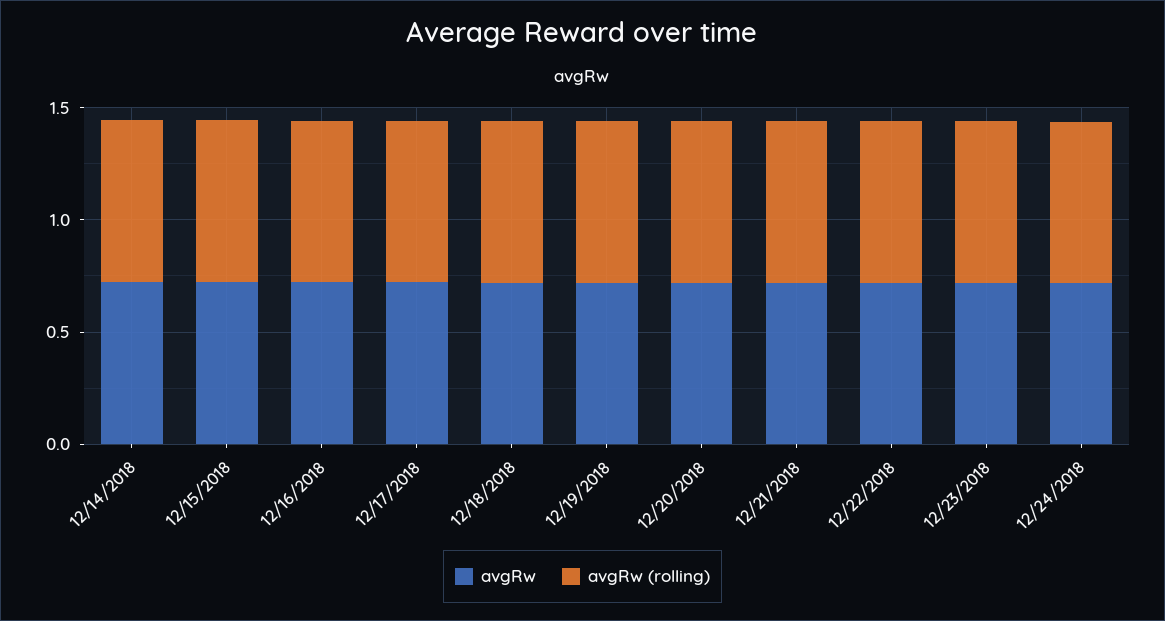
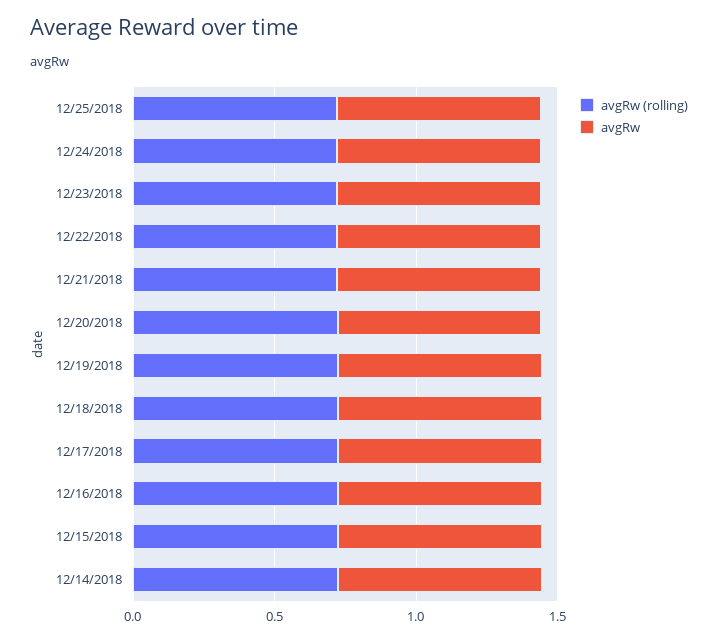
avgRw (rolling), 12/25/2018: none -> 0.7
avgRw, 12/25/2018: none -> 0.7

